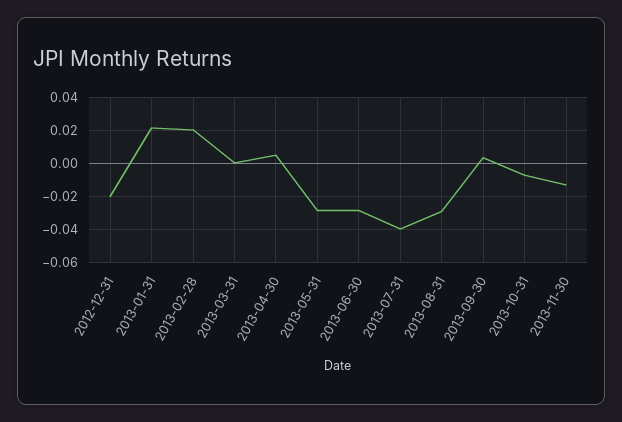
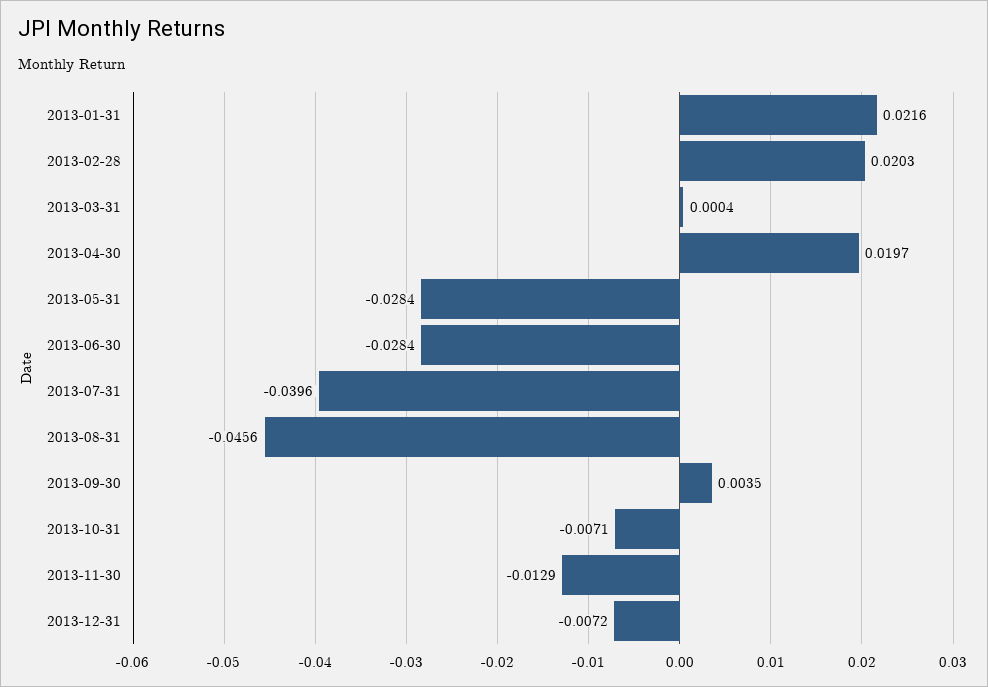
2012-12-31: -0.02 -> none
2013-04-30: 0.005 -> 0.0197
2013-08-31: -0.03 -> -0.0456
2013-12-31: none -> -0.0072

